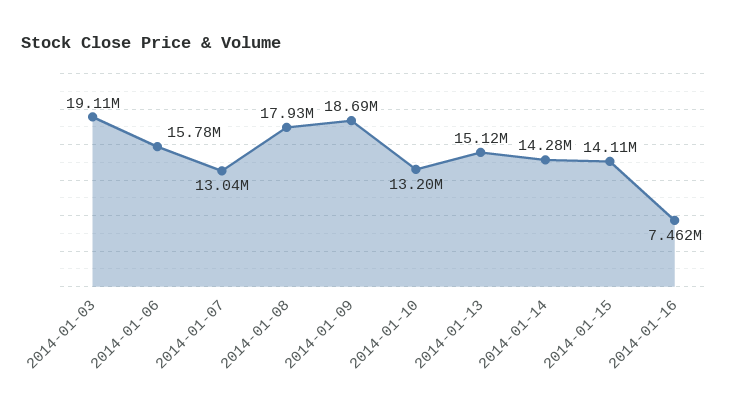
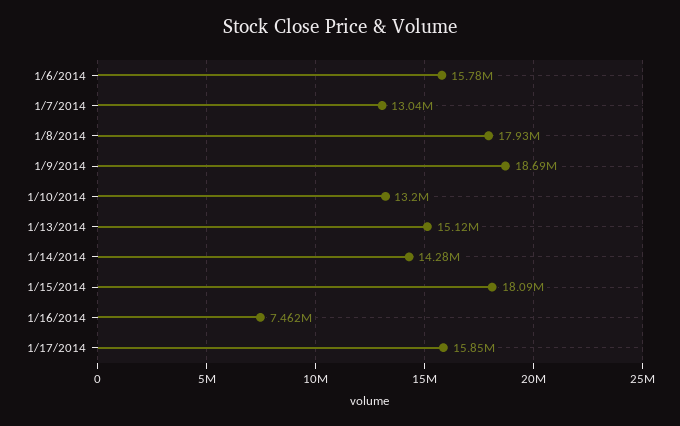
2014-01-03: 19110000 -> none
2014-01-15: 14110000 -> 18090000
1/17/2014: none -> 15850000

